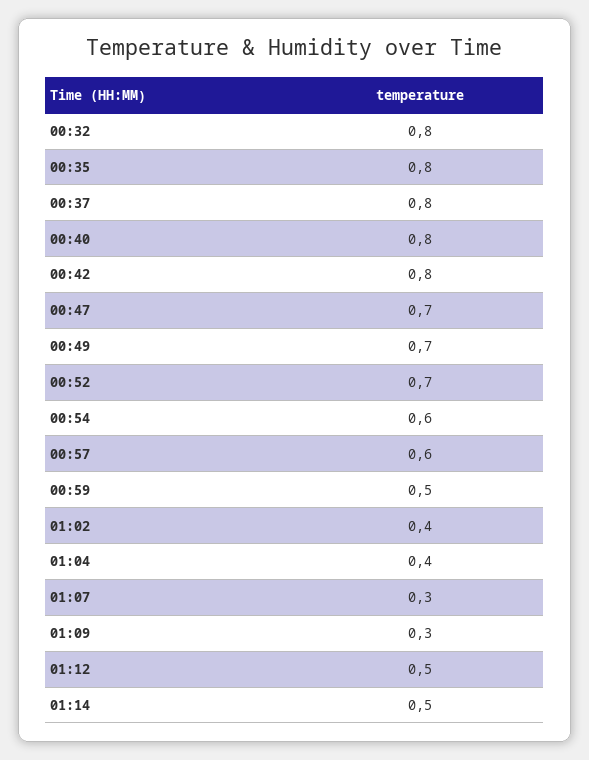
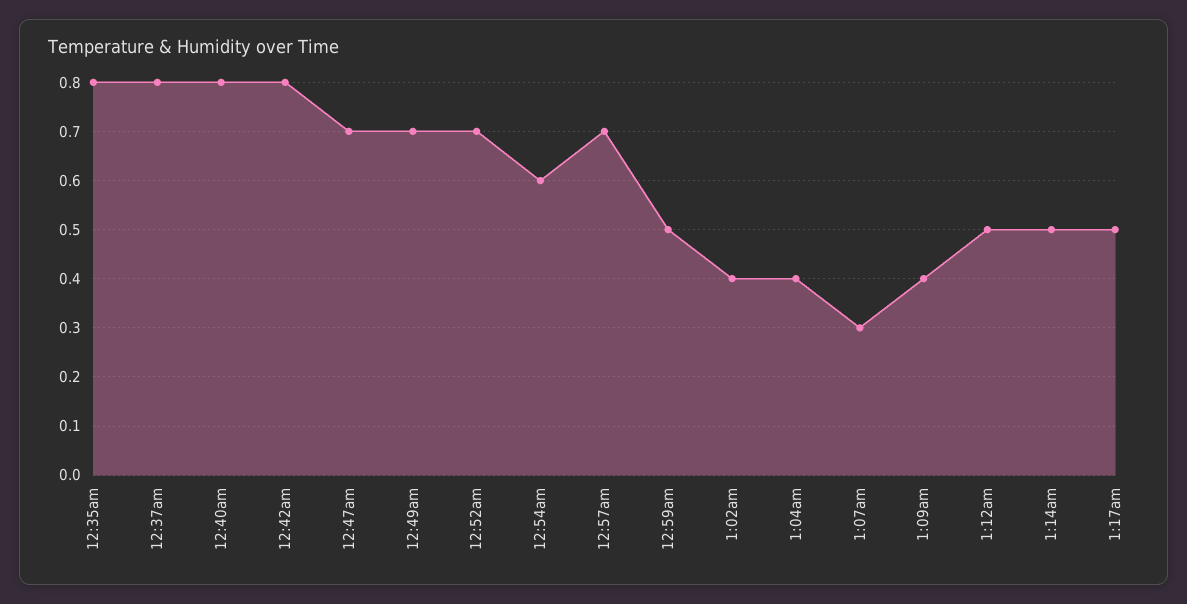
00:32: 0.8 -> none
00:57: 0.6 -> 0.7
01:09: 0.3 -> 0.4
1:17am: none -> 0.5

